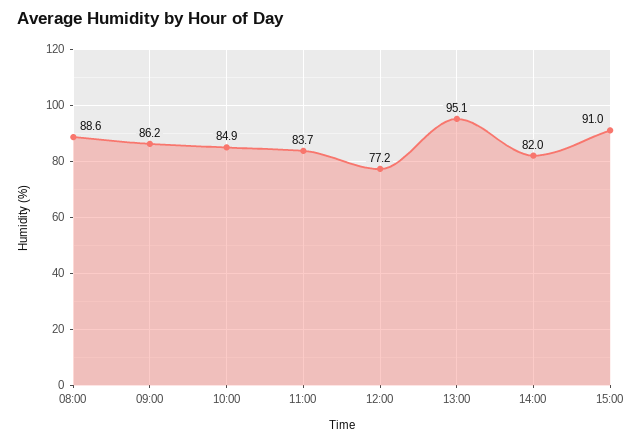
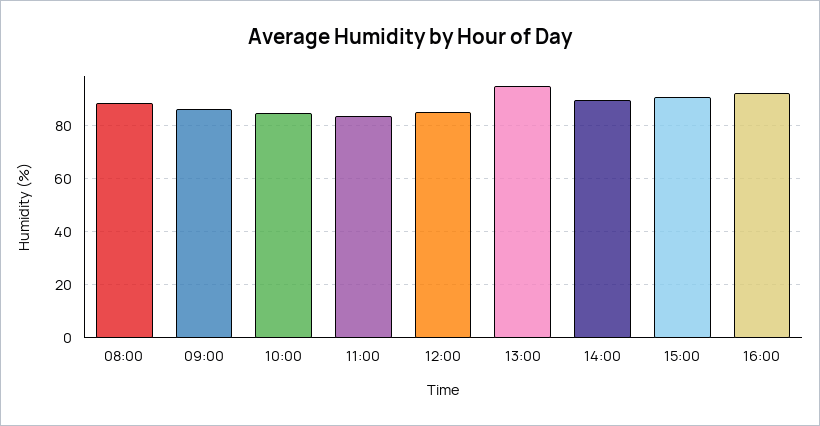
12:00: 77.2 -> 85
14:00: 82 -> 90
16:00: none -> 92.5

